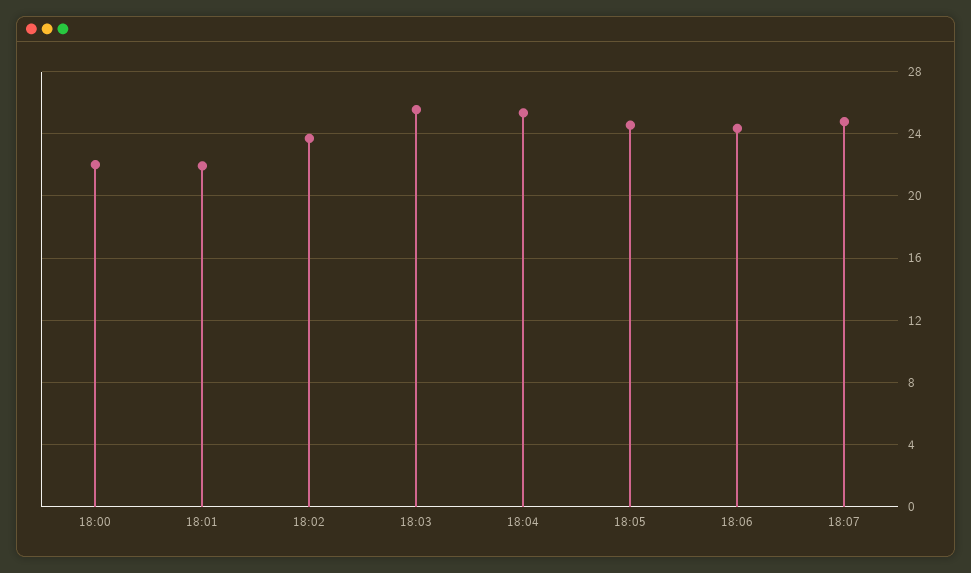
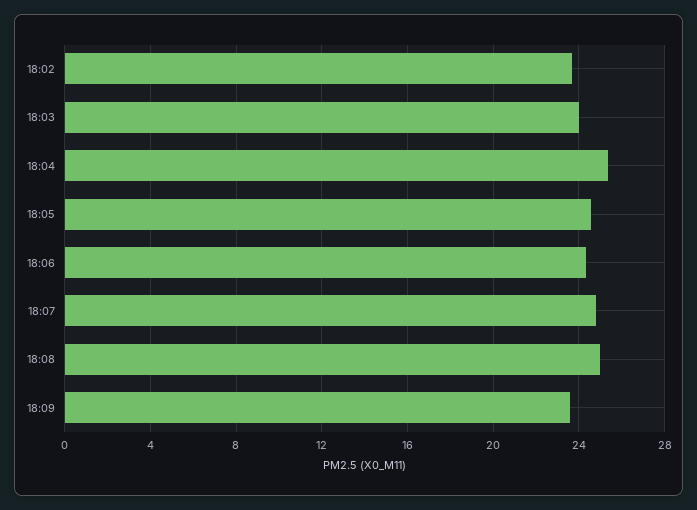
18:00: 22 -> none
18:01: 22 -> none
18:03: 25.5 -> 24
18:08: none -> 25
18:09: none -> 23.5

